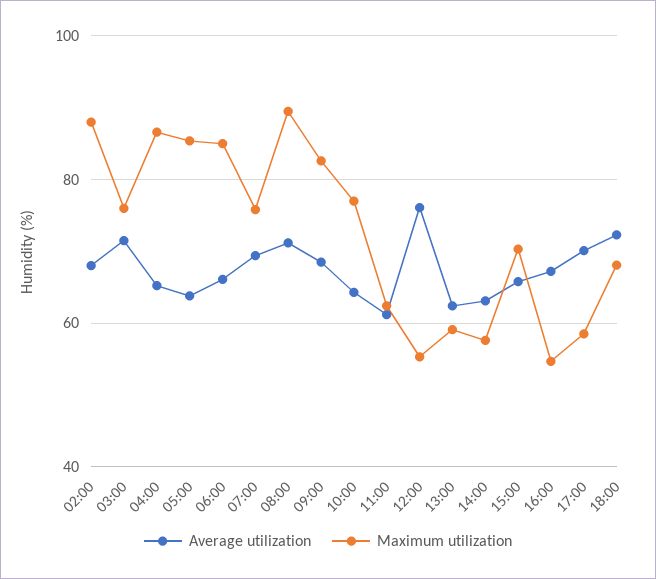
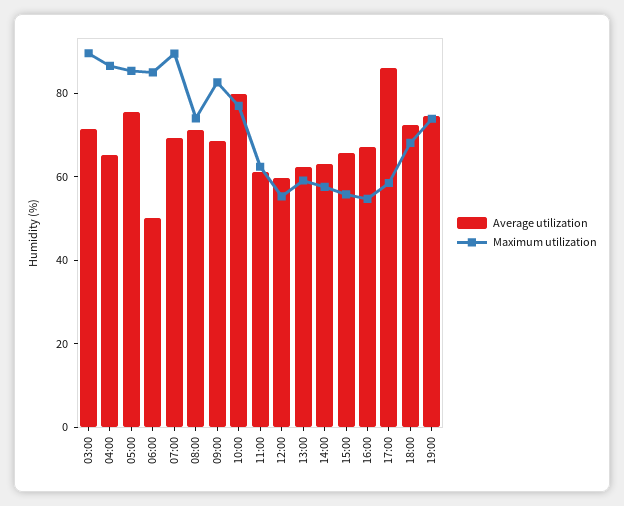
Average utilization, 02:00: 68 -> none
Maximum utilization, 02:00: 88 -> none
Maximum utilization, 03:00: 76 -> 90
Average utilization, 05:00: 64 -> 75
Average utilization, 06:00: 66 -> 50
Maximum utilization, 07:00: 76 -> 90
Maximum utilization, 08:00: 90 -> 75
Average utilization, 10:00: 64 -> 80
Average utilization, 12:00: 76 -> 60
Maximum utilization, 15:00: 70 -> 55
Average utilization, 17:00: 70 -> 85
Average utilization, 19:00: none -> 75
Maximum utilization, 19:00: none -> 75

